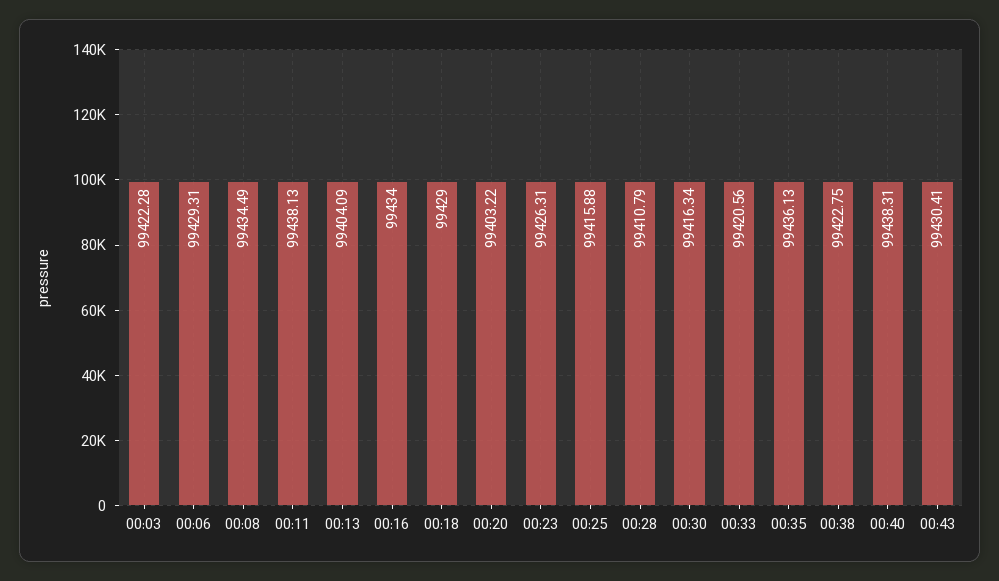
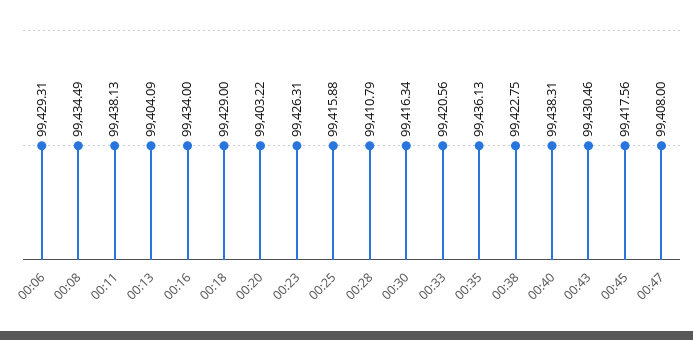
00:03: 99422.28 -> none
00:43: 99430.41 -> 99430.46
00:45: none -> 99417.56
00:47: none -> 99408

